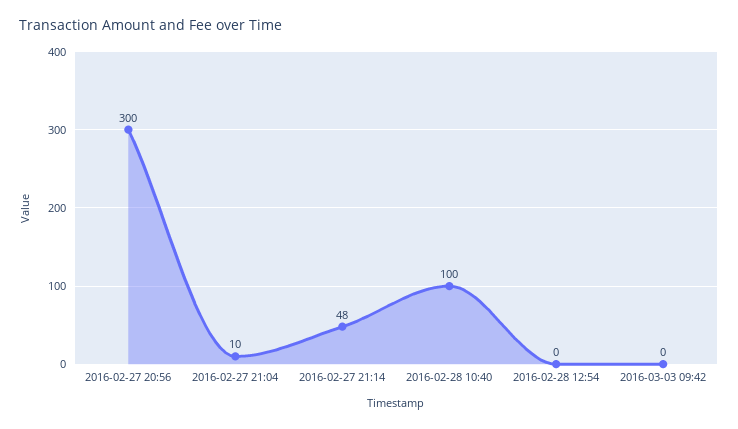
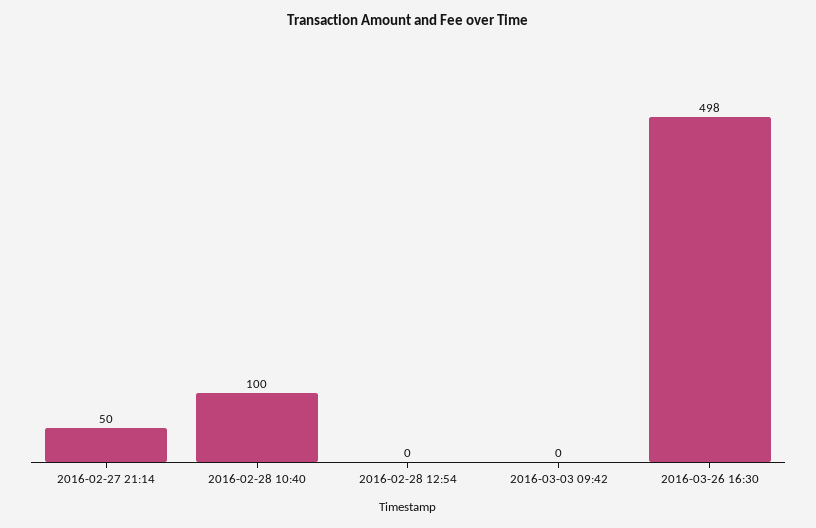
2016-02-27 20:56: 300 -> none
2016-02-27 21:04: 10 -> none
2016-02-27 21:14: 48 -> 50
2016-03-26 16:30: none -> 498

